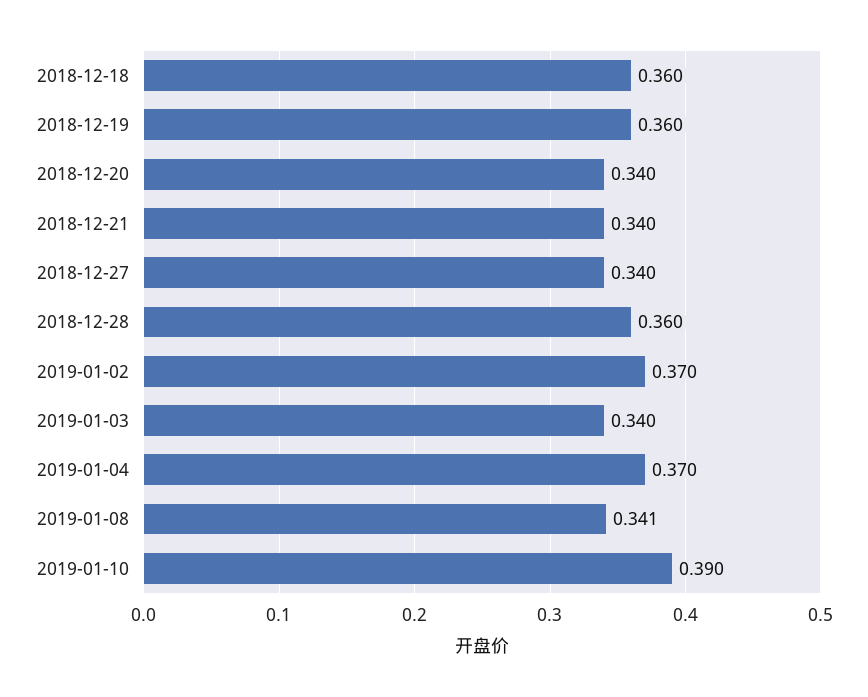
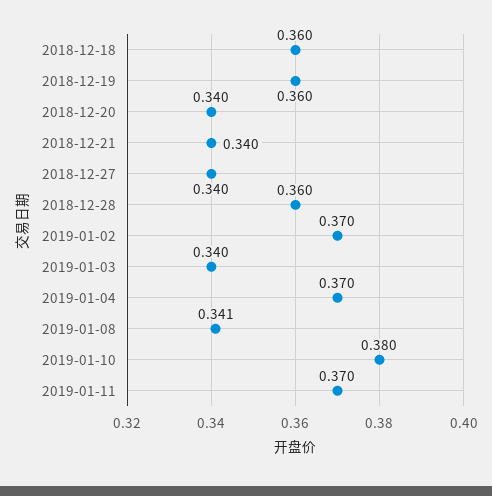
2019-01-10: 0.39 -> 0.38
2019-01-11: none -> 0.37

